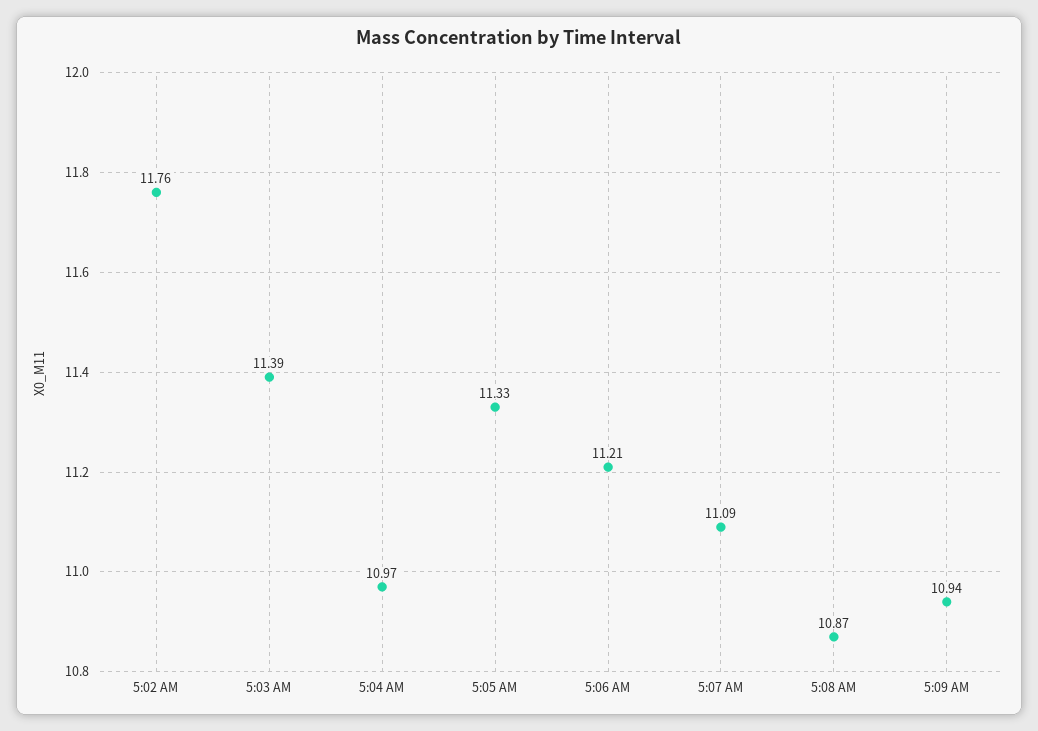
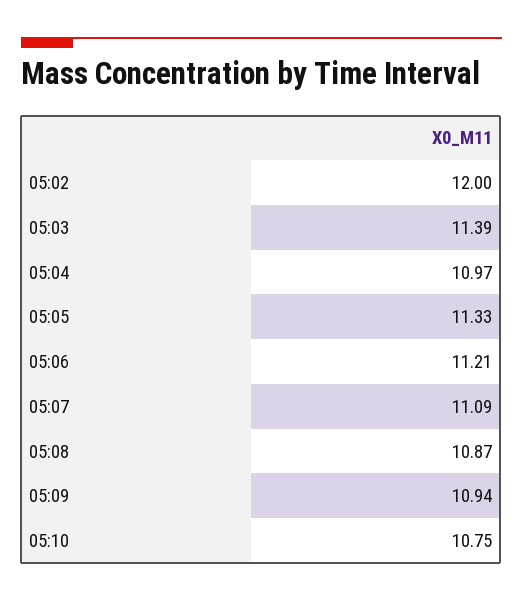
5:02 AM: 11.76 -> 12
05:10: none -> 10.75

